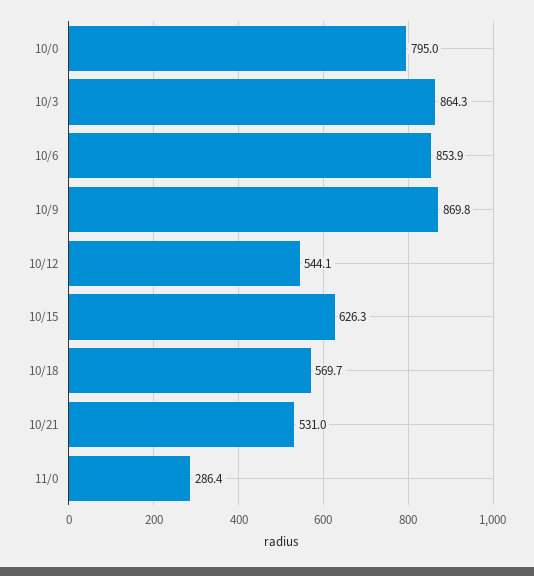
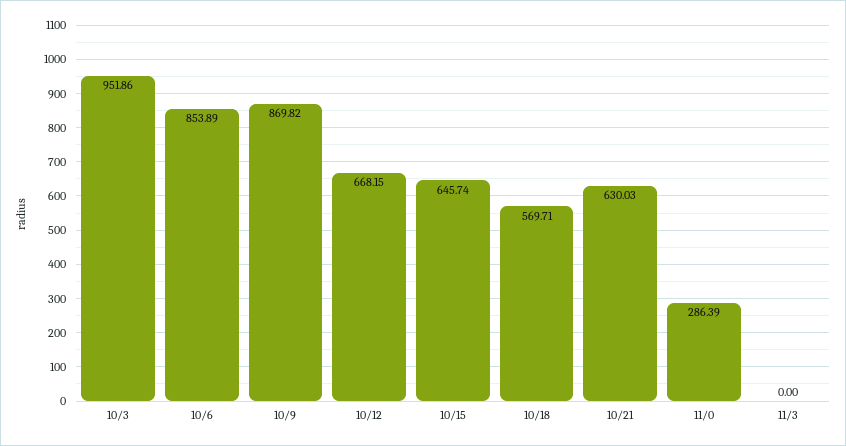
10/0: 795 -> none
10/3: 864.3 -> 951.86
10/12: 544.1 -> 668.15
10/15: 626.3 -> 645.74
10/21: 531 -> 630.03
11/3: none -> 0

